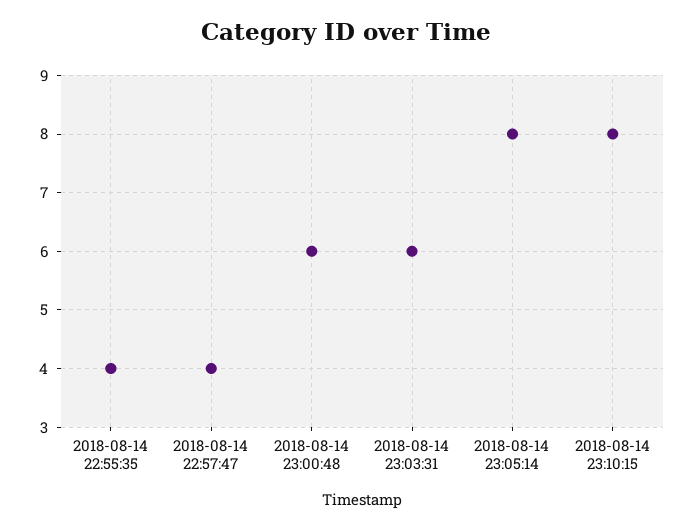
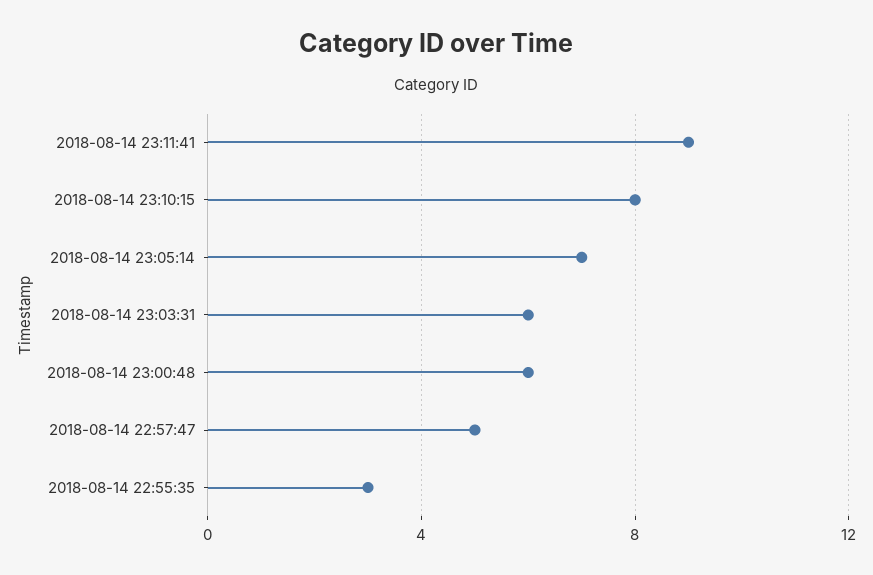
2018-08-14 22:55:35: 4 -> 3
2018-08-14 22:57:47: 4 -> 5
2018-08-14 23:05:14: 8 -> 7
2018-08-14 23:11:41: none -> 9

